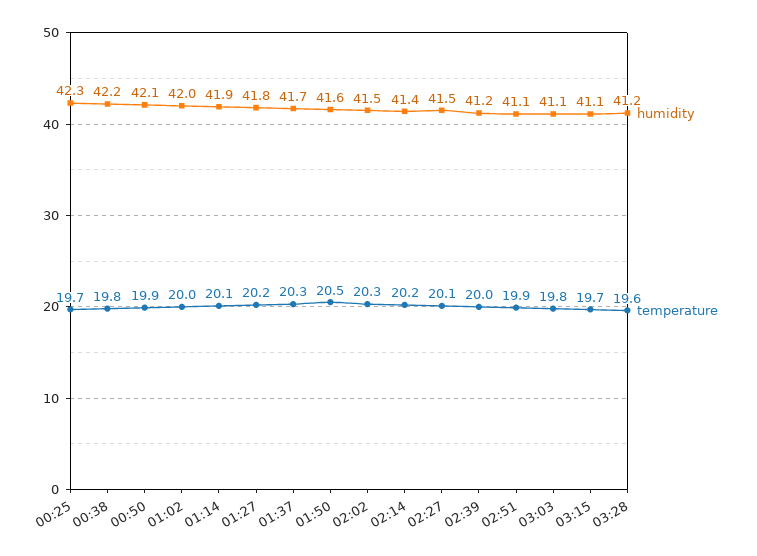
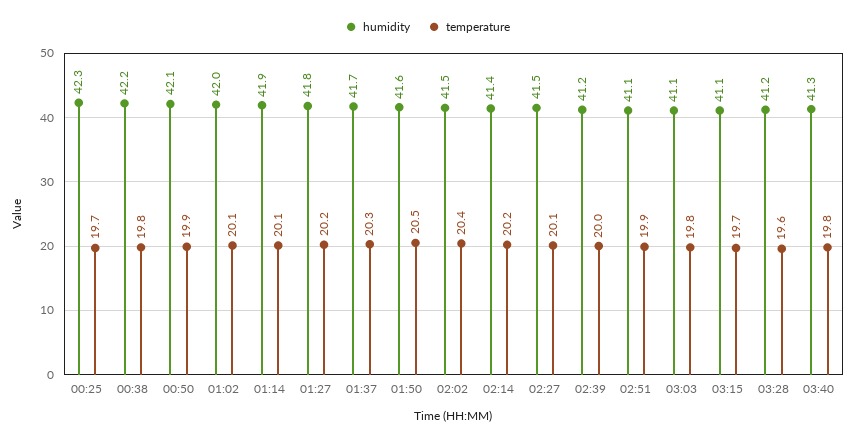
temperature, 01:02: 20 -> 20.1
temperature, 02:02: 20.3 -> 20.4
humidity, 03:40: none -> 41.3
temperature, 03:40: none -> 19.8

